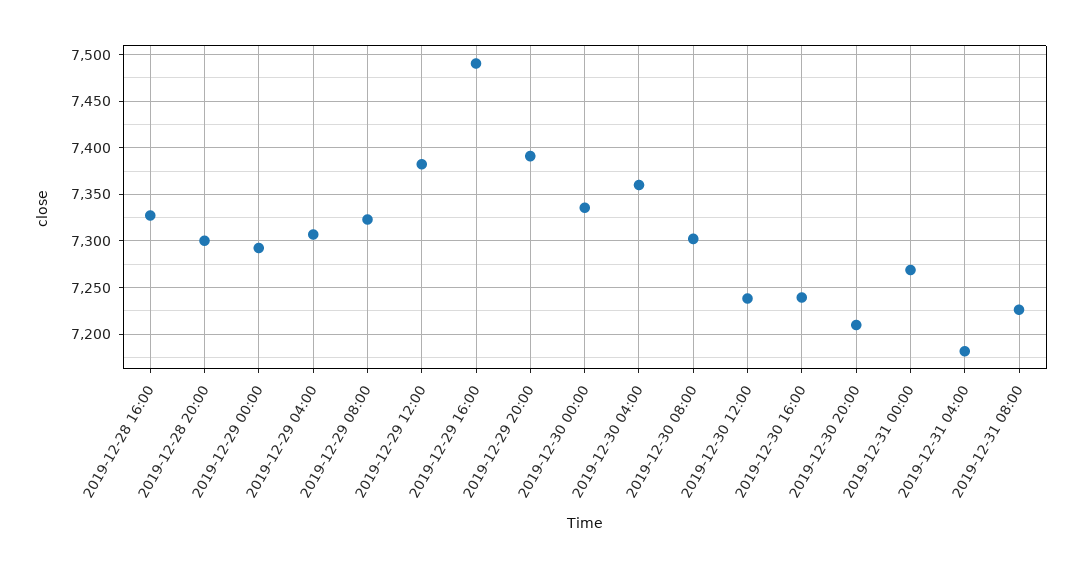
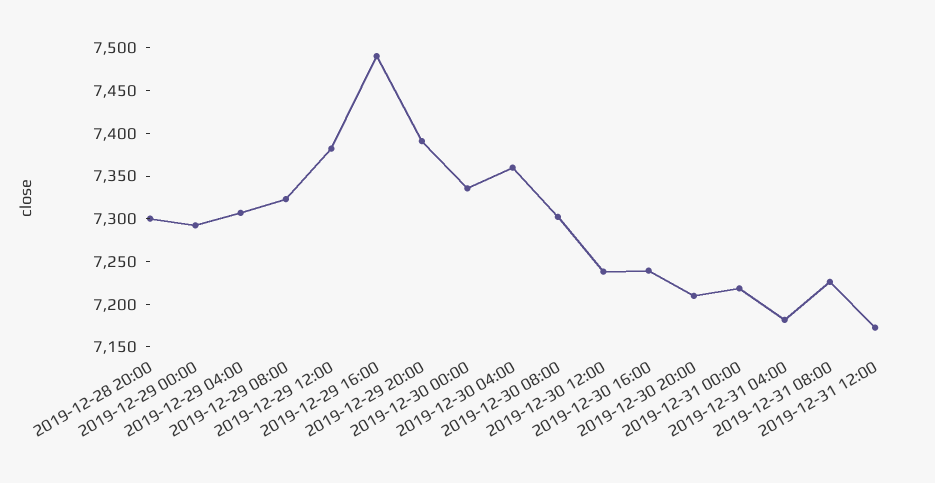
2019-12-28 16:00: 7330 -> none
2019-12-31 00:00: 7270 -> 7220
2019-12-31 12:00: none -> 7170

